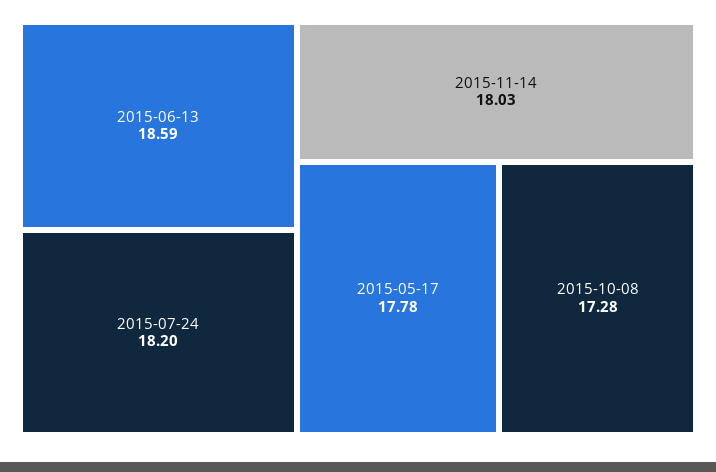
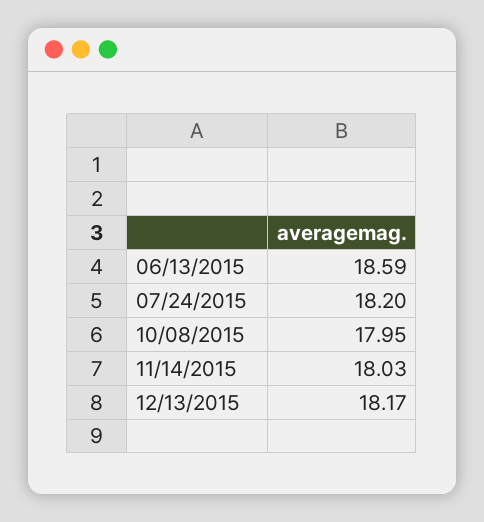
2015-05-17: 17.78 -> none
2015-10-08: 17.28 -> 17.95
12/13/2015: none -> 18.17

